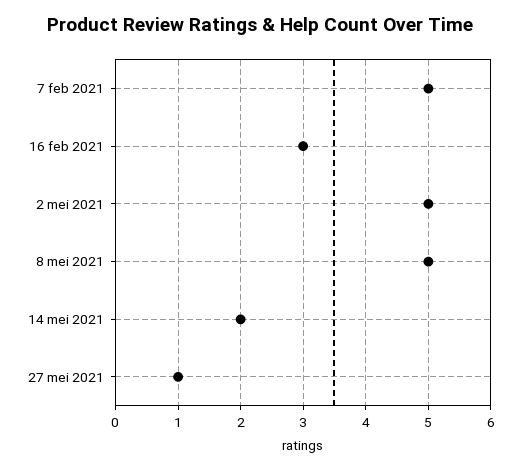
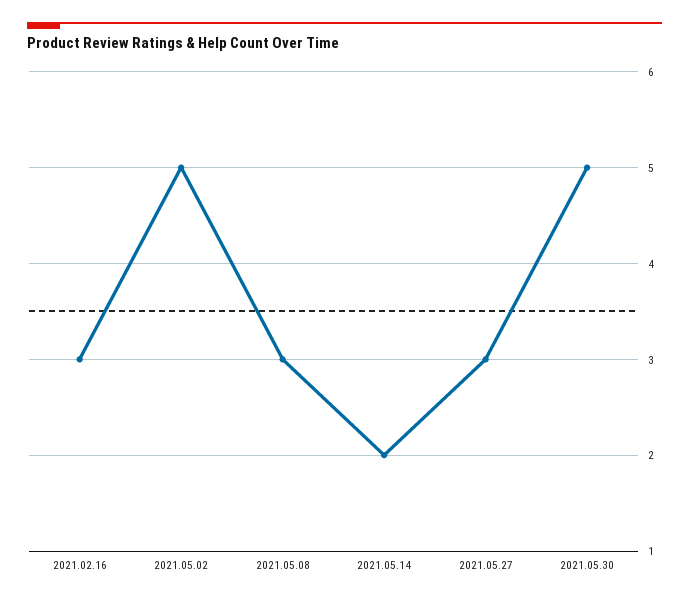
7 feb 2021: 5 -> none
8 mei 2021: 5 -> 3
27 mei 2021: 1 -> 3
2021.05.30: none -> 5

